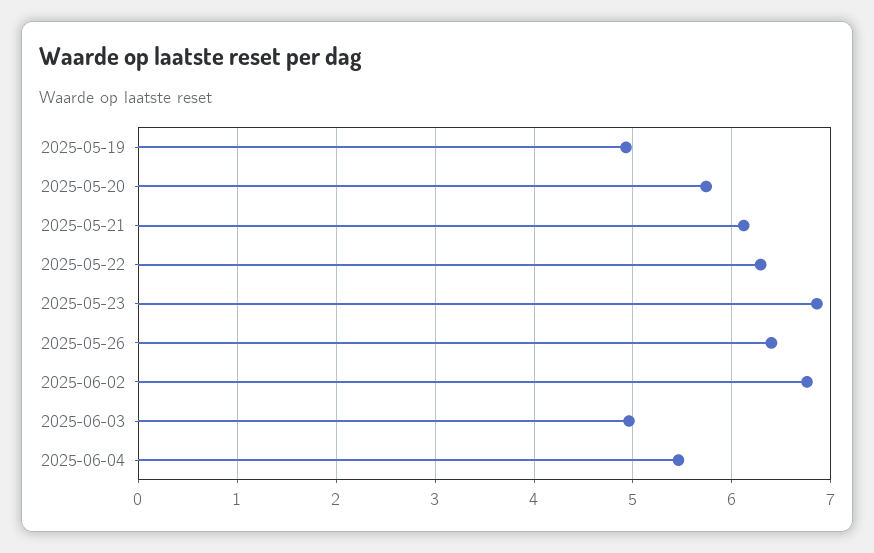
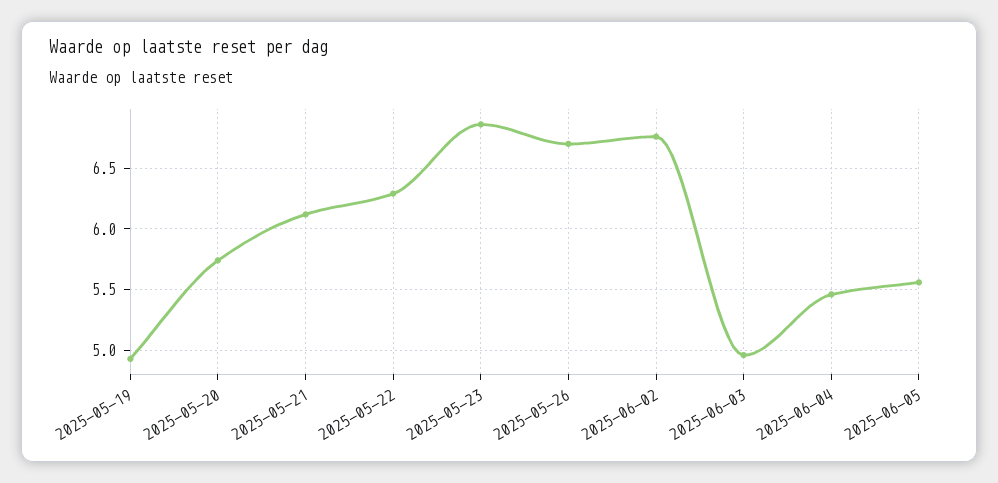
2025-05-26: 6.4 -> 6.7
2025-06-05: none -> 5.55

